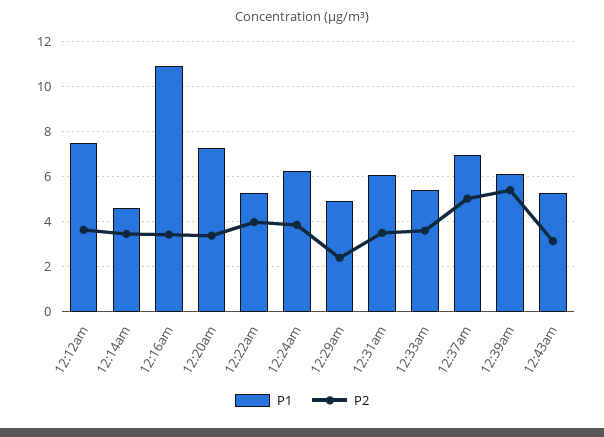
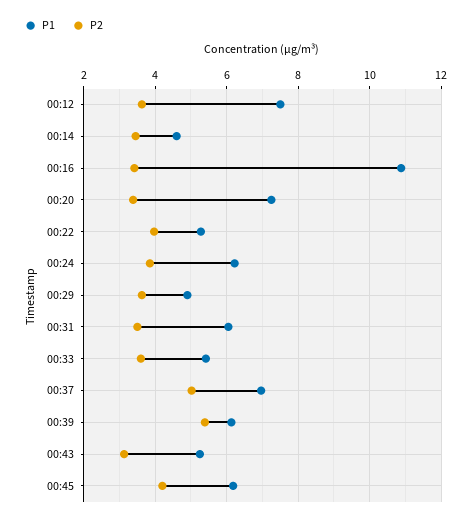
P2, 12:29am: 2.5 -> 3.6
P1, 00:45: none -> 6.2
P2, 00:45: none -> 4.2

